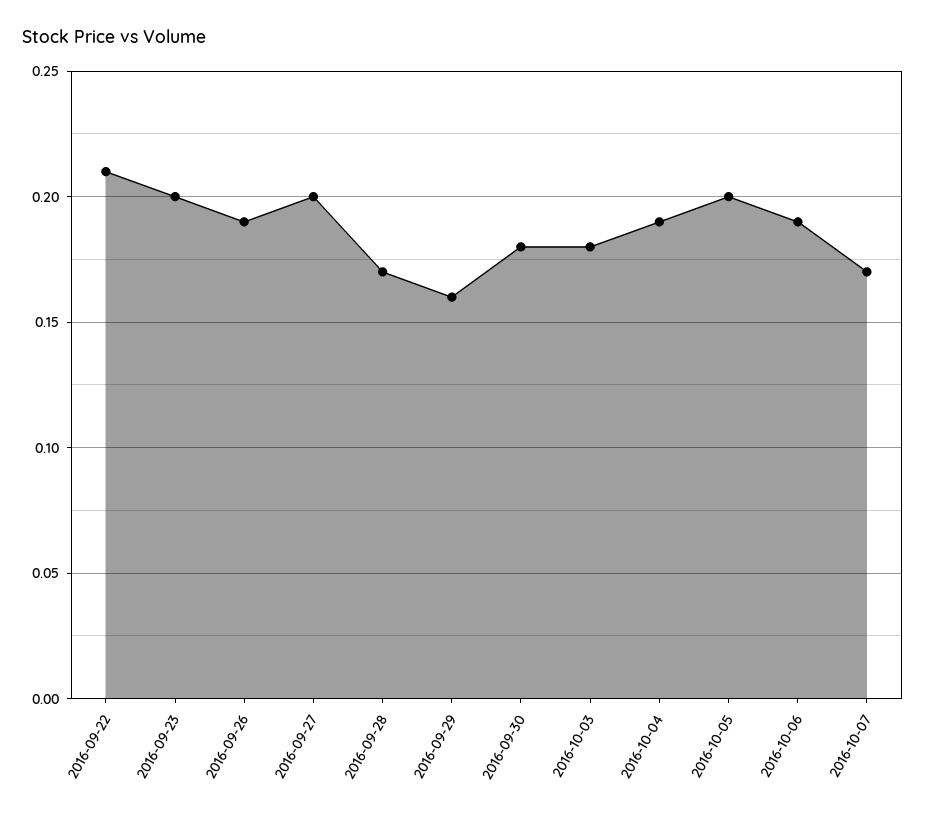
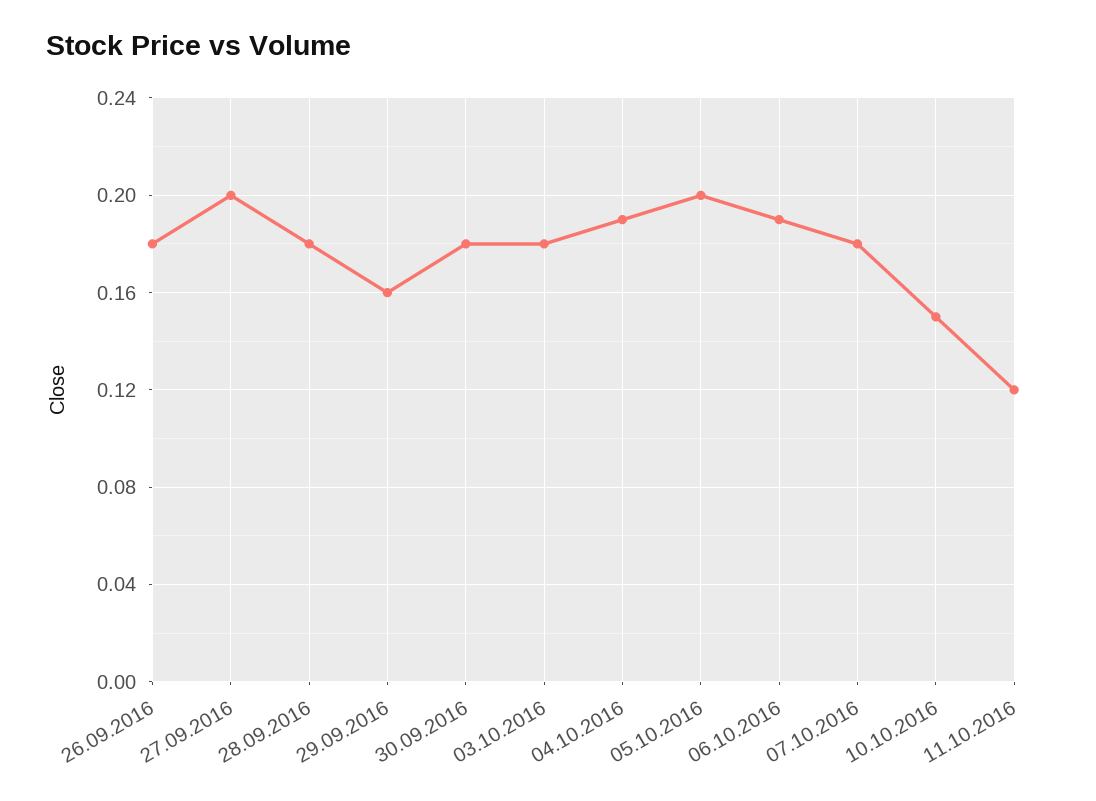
2016-09-22: 0.21 -> none
2016-09-23: 0.2 -> none
2016-09-26: 0.19 -> 0.18
2016-09-28: 0.17 -> 0.18
2016-10-07: 0.17 -> 0.18
10.10.2016: none -> 0.15
11.10.2016: none -> 0.12

